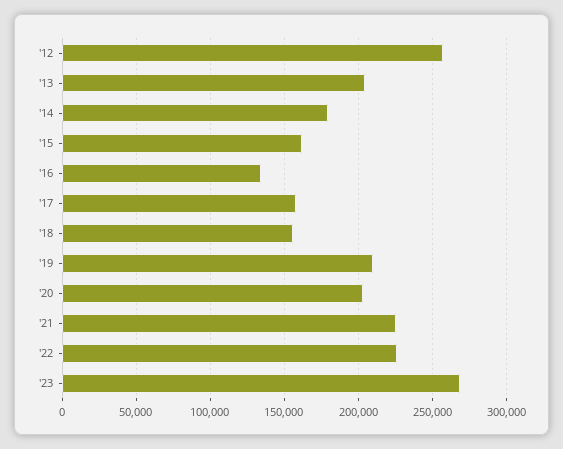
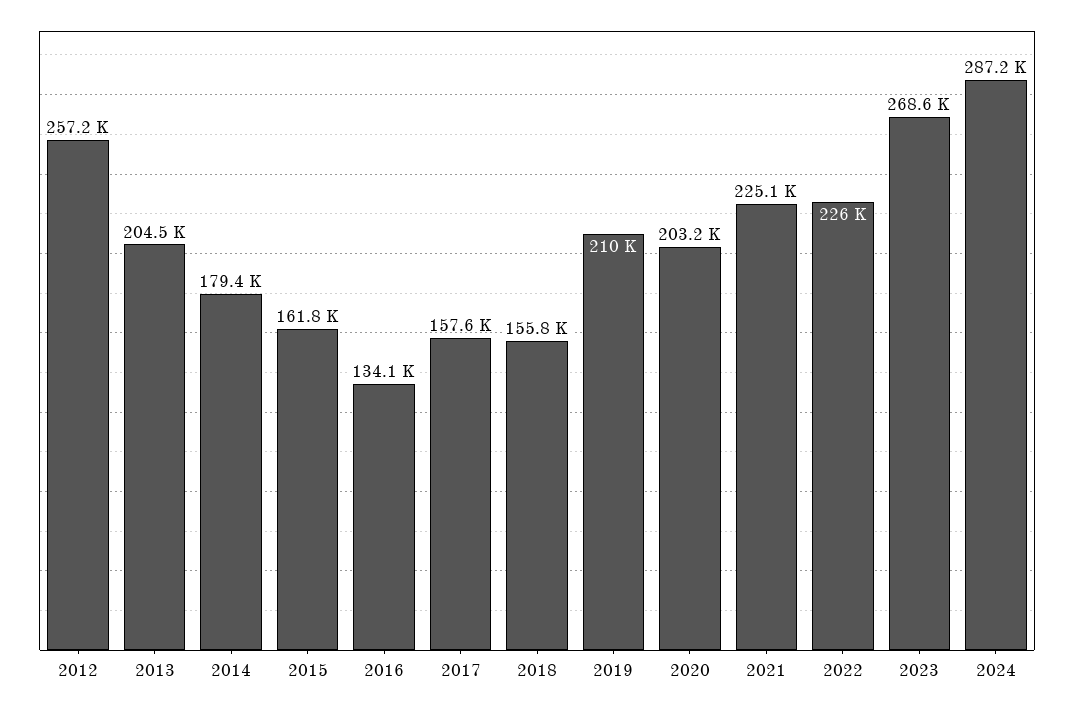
2024: none -> 287200

